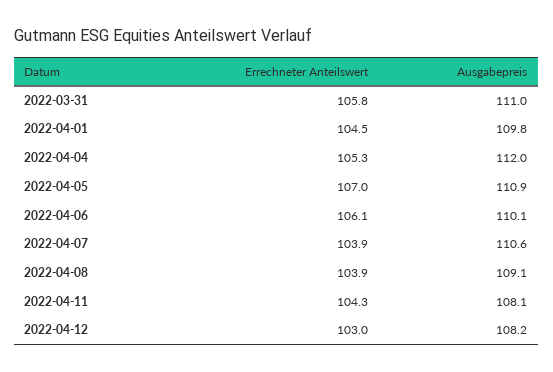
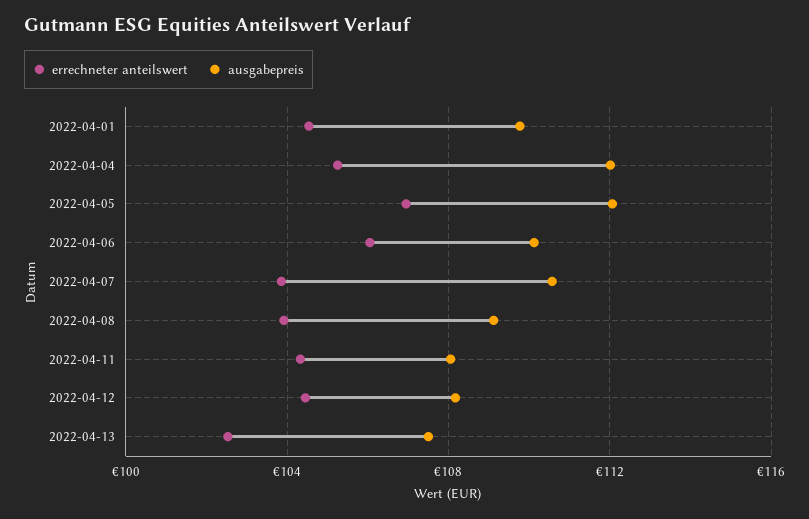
Errechneter Anteilswert, 2022-03-31: 105.8 -> none
Ausgabepreis, 2022-03-31: 111 -> none
Ausgabepreis, 2022-04-05: 110.9 -> 112
Errechneter Anteilswert, 2022-04-12: 103 -> 104.5
Errechneter Anteilswert, 2022-04-13: none -> 102.5
Ausgabepreis, 2022-04-13: none -> 107.5

